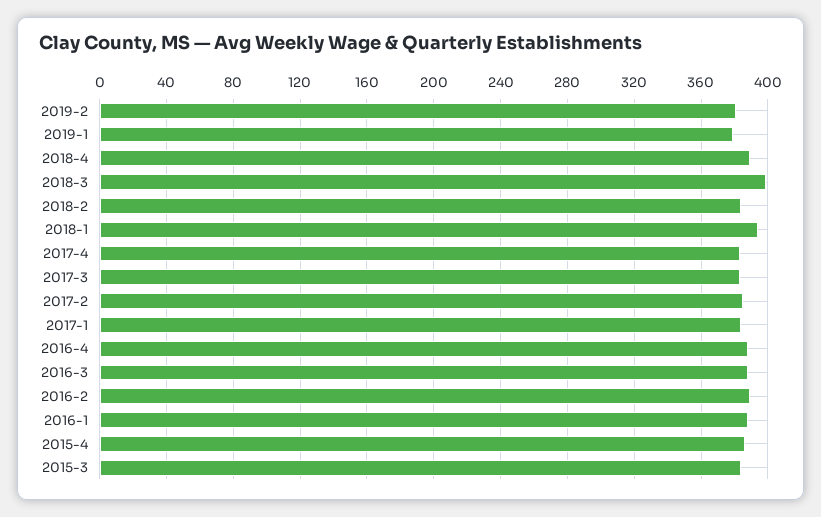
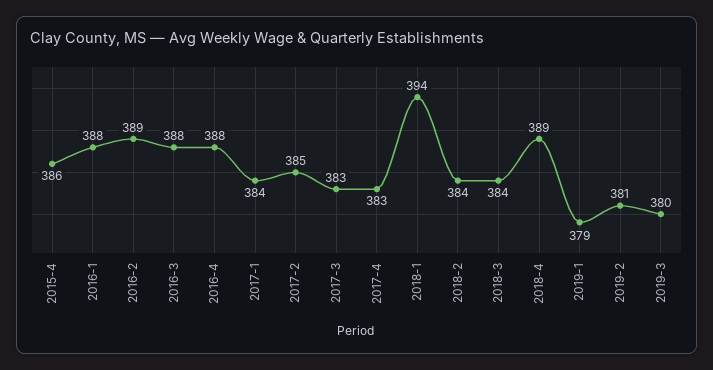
2018-3: 400 -> 384
2015-3: 385 -> none
2019-3: none -> 380

